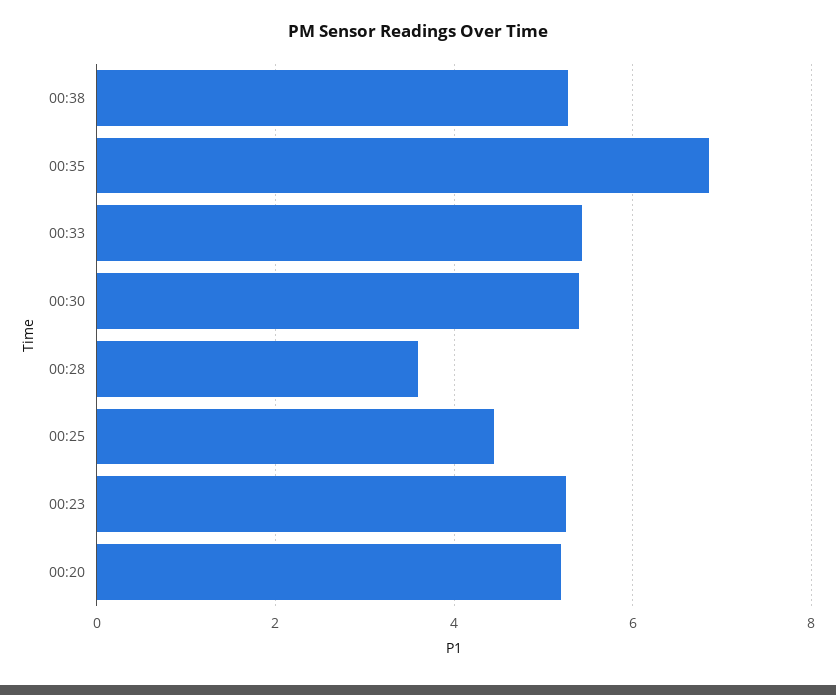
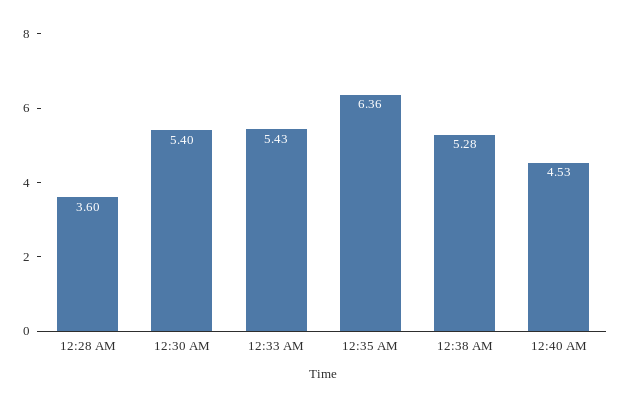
00:35: 6.8 -> 6.36
00:25: 4.4 -> none
00:23: 5.2 -> none
00:20: 5.2 -> none
12:40 AM: none -> 4.53

